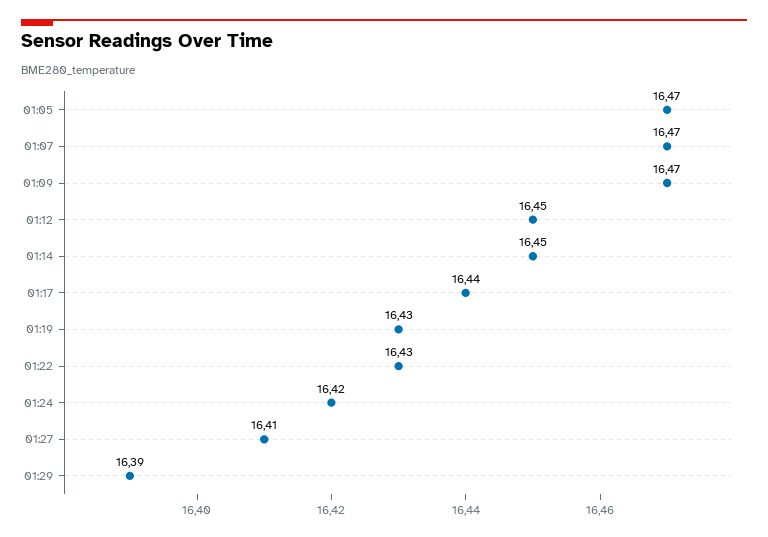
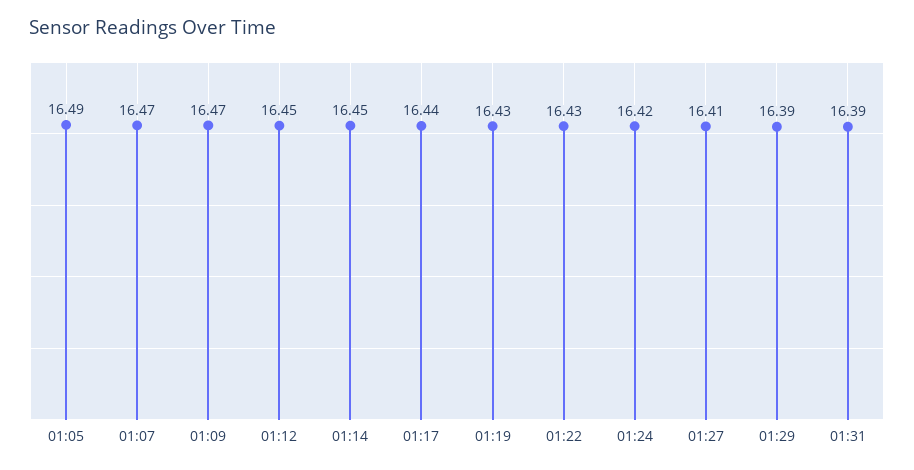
01:05: 16.47 -> 16.49
01:31: none -> 16.39

